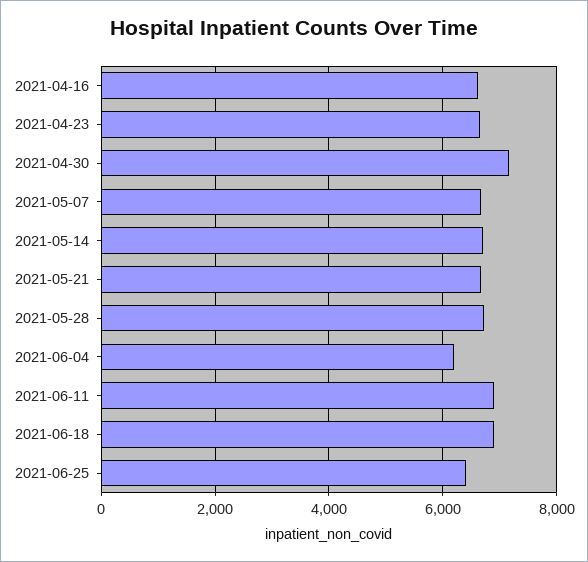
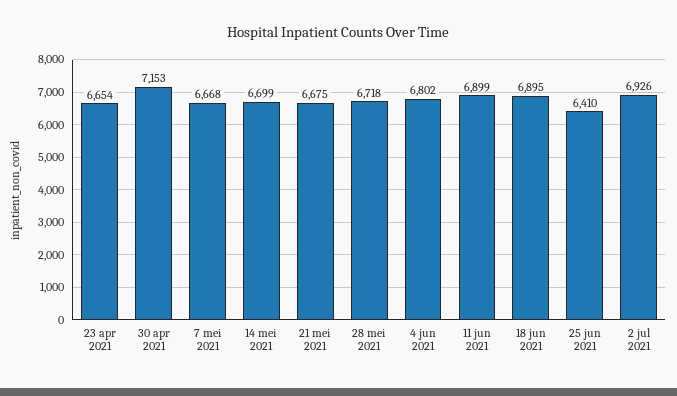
2021-04-16: 6600 -> none
2021-06-04: 6200 -> 6802
2 jul 2021: none -> 6926

